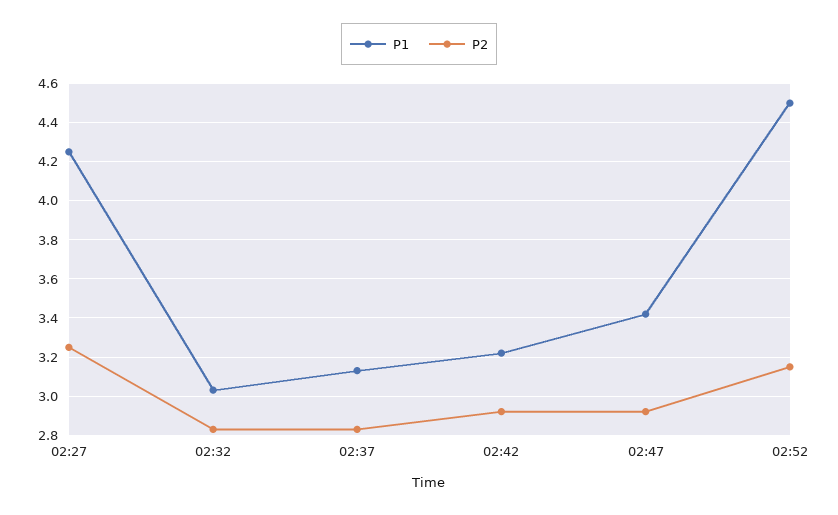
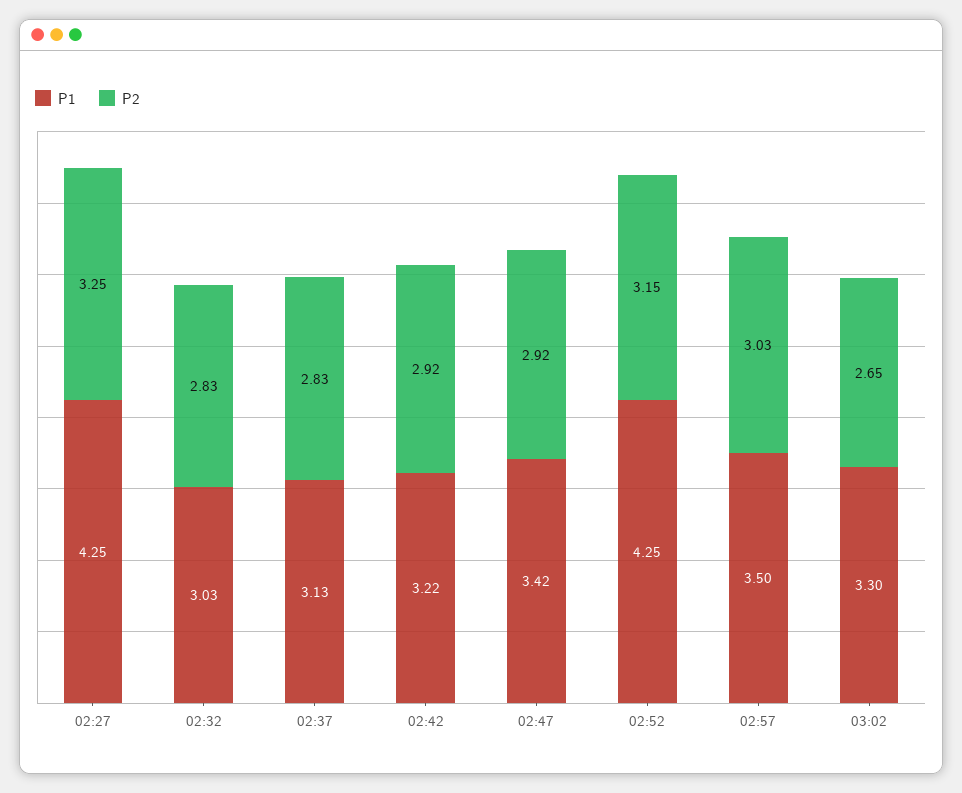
P1, 02:52: 4.5 -> 4.25
P1, 02:57: none -> 3.5
P2, 02:57: none -> 3.03
P1, 03:02: none -> 3.3
P2, 03:02: none -> 2.65

